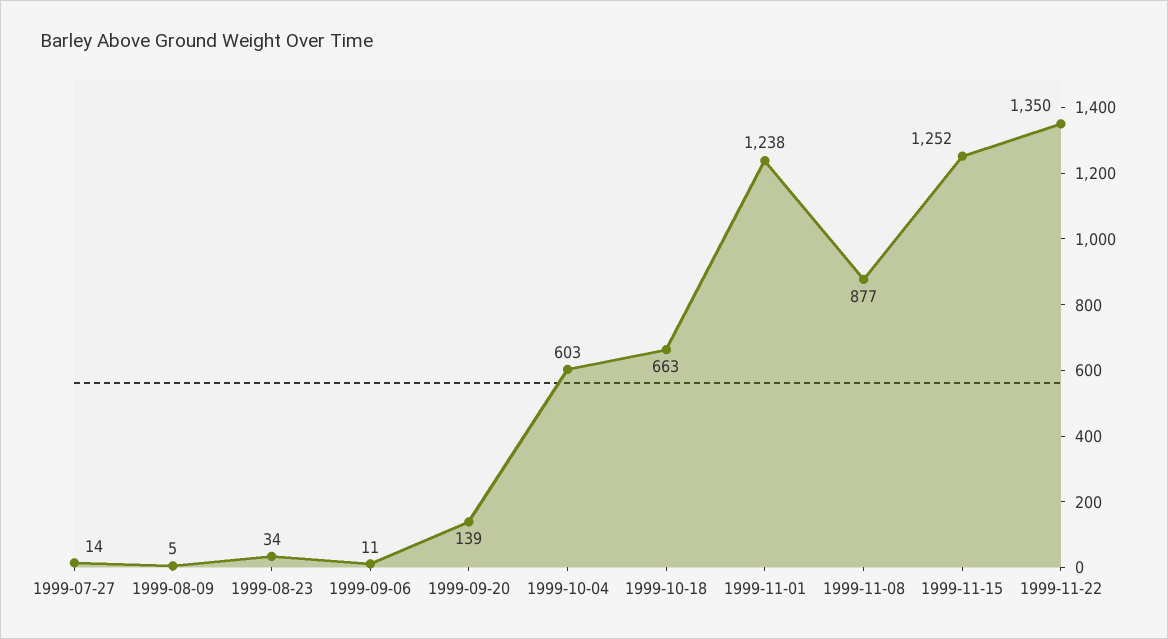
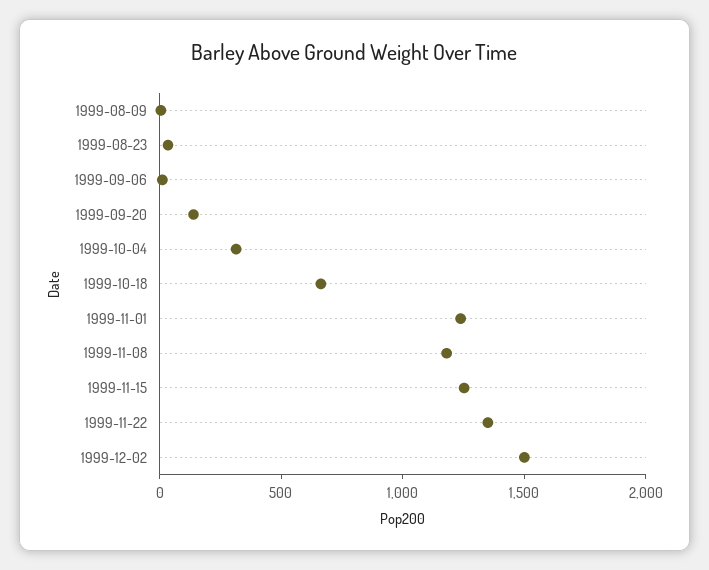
1999-07-27: 14 -> none
1999-10-04: 603 -> 300
1999-11-08: 877 -> 1200
1999-12-02: none -> 1500

